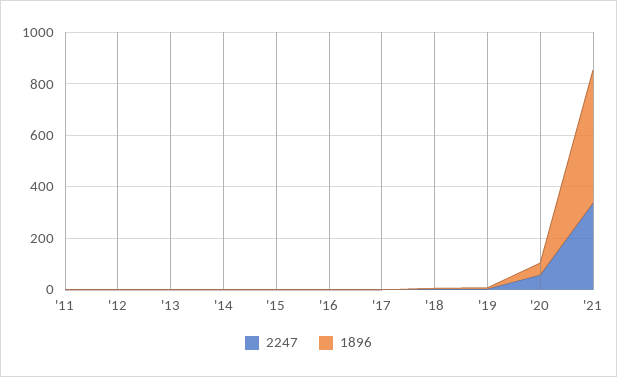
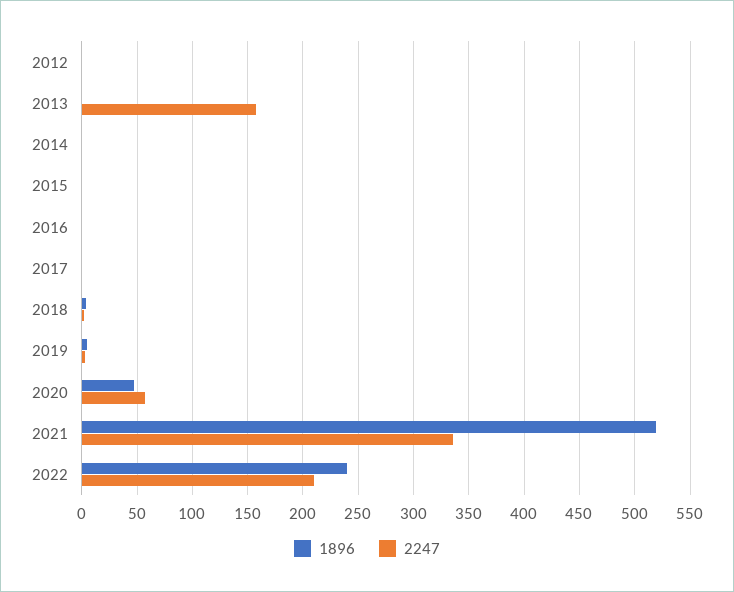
2247, '11: 0 -> none
1896, '11: 0 -> none
2247, '13: 0 -> 160
1896, 2022: none -> 240
2247, 2022: none -> 210

